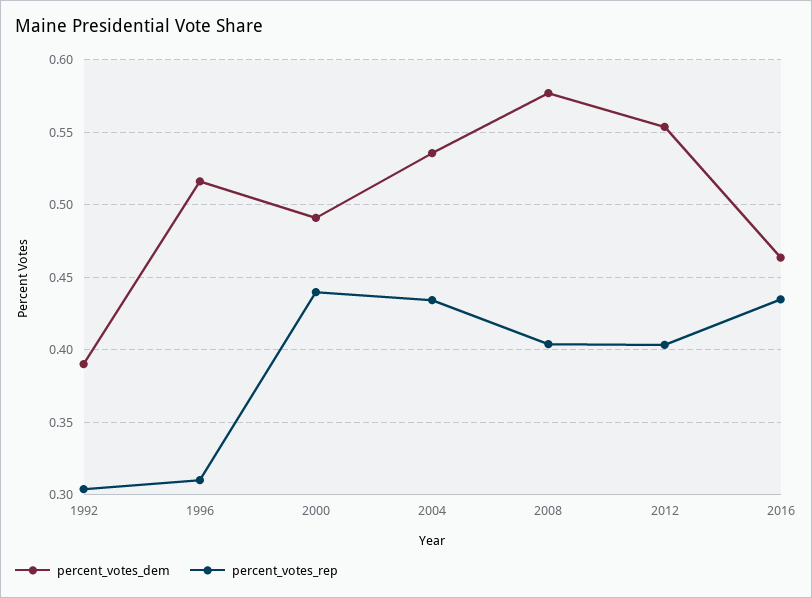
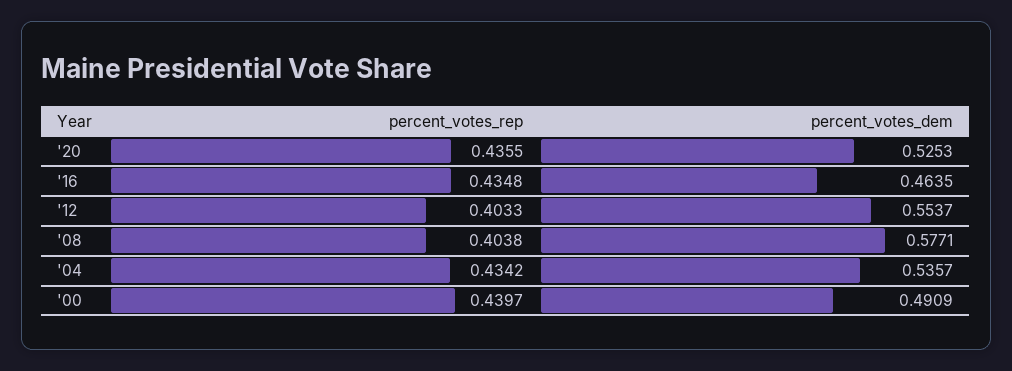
percent_votes_dem, 1992: 0.39 -> none
percent_votes_rep, 1992: 0.305 -> none
percent_votes_dem, 1996: 0.515 -> none
percent_votes_rep, 1996: 0.31 -> none
percent_votes_rep, '20: none -> 0.4355
percent_votes_dem, '20: none -> 0.5253

